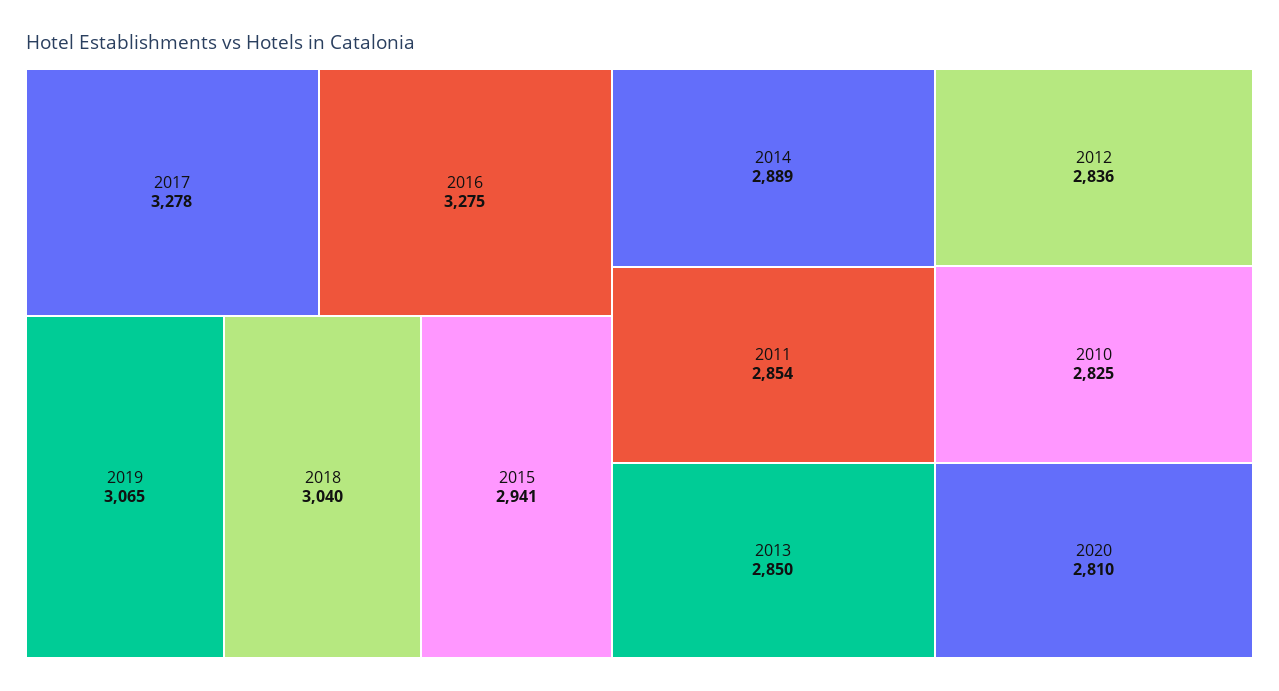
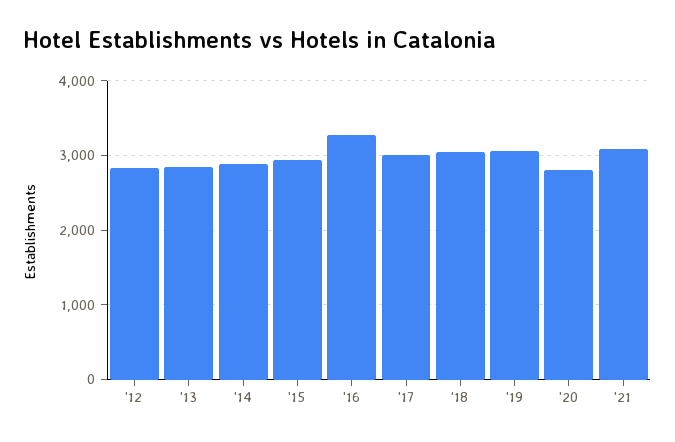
2017: 3278 -> 3000
2011: 2854 -> none
2010: 2825 -> none
'21: none -> 3100

